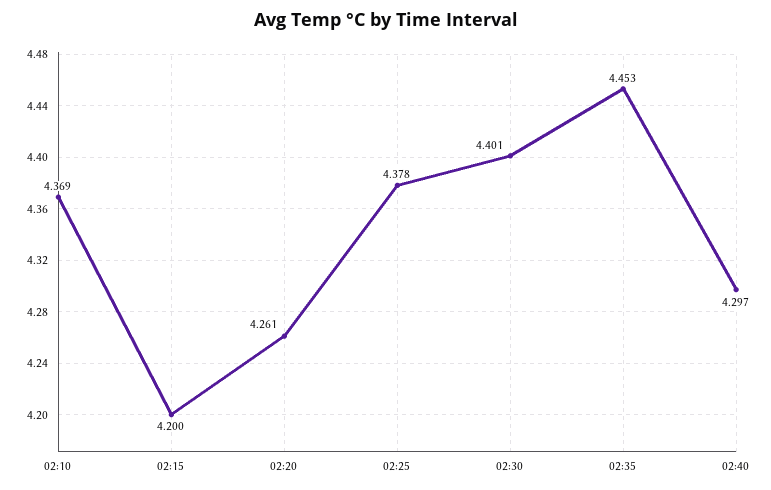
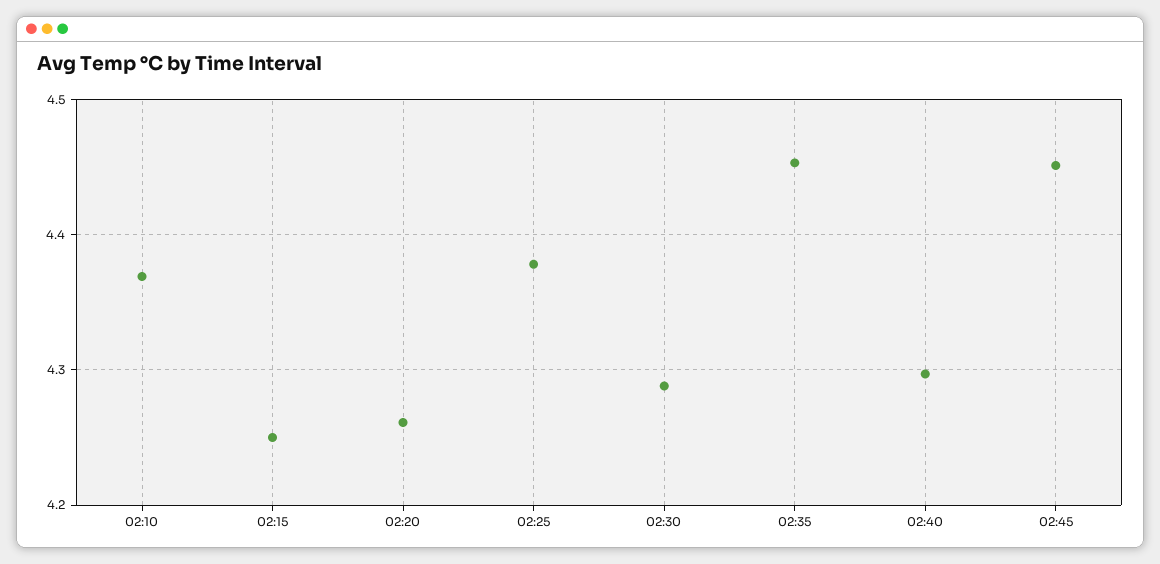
02:15: 4.2 -> 4.25
02:30: 4.401 -> 4.29
02:45: none -> 4.45

